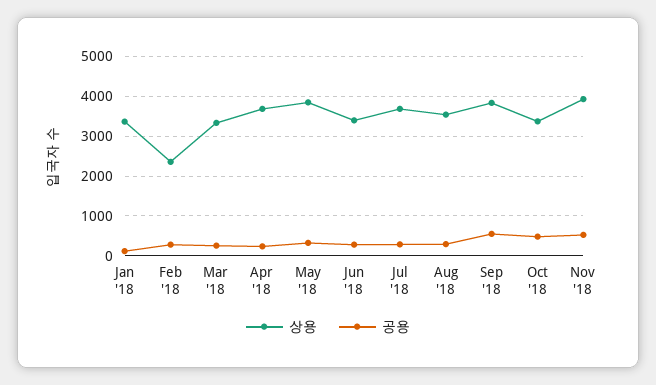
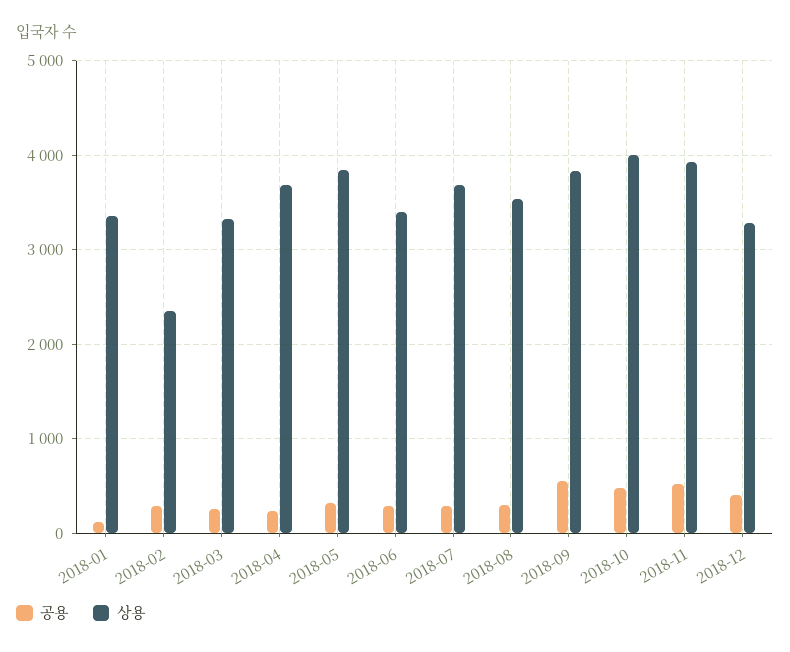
상용, Oct '18: 3400 -> 4000
공용, 2018-12: none -> 400
상용, 2018-12: none -> 3300

